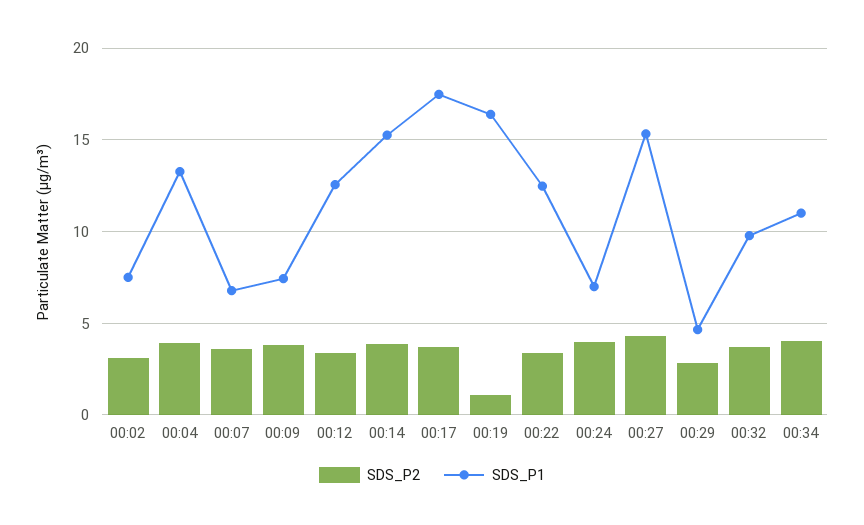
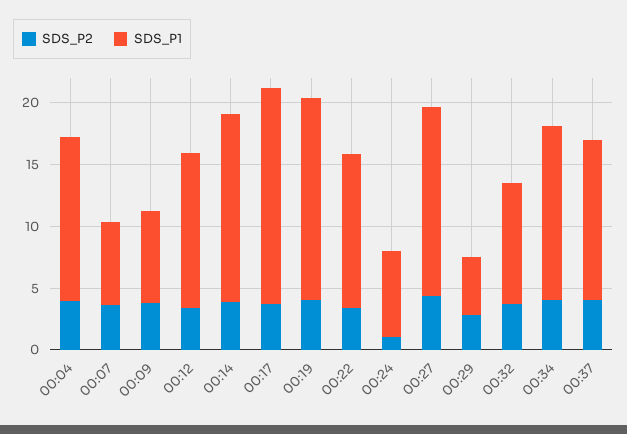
SDS_P2, 00:02: 3 -> none
SDS_P1, 00:02: 7.5 -> none
SDS_P2, 00:19: 1 -> 4
SDS_P2, 00:24: 4 -> 1
SDS_P1, 00:34: 11 -> 14
SDS_P2, 00:37: none -> 4
SDS_P1, 00:37: none -> 13

